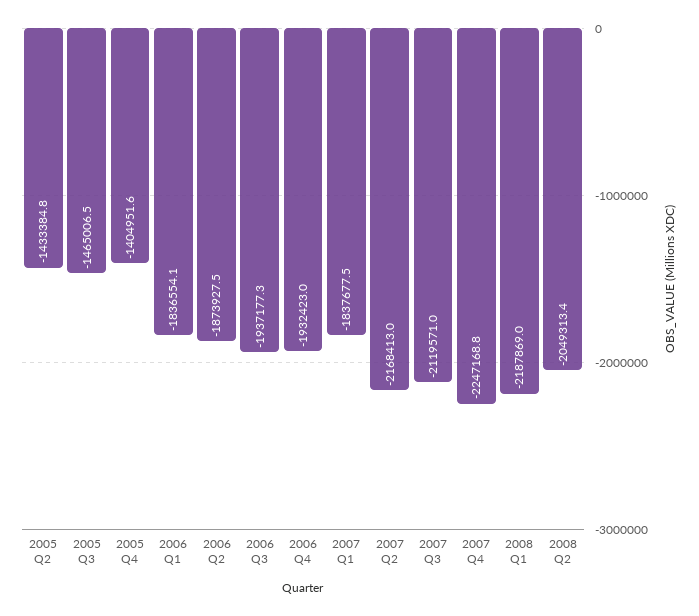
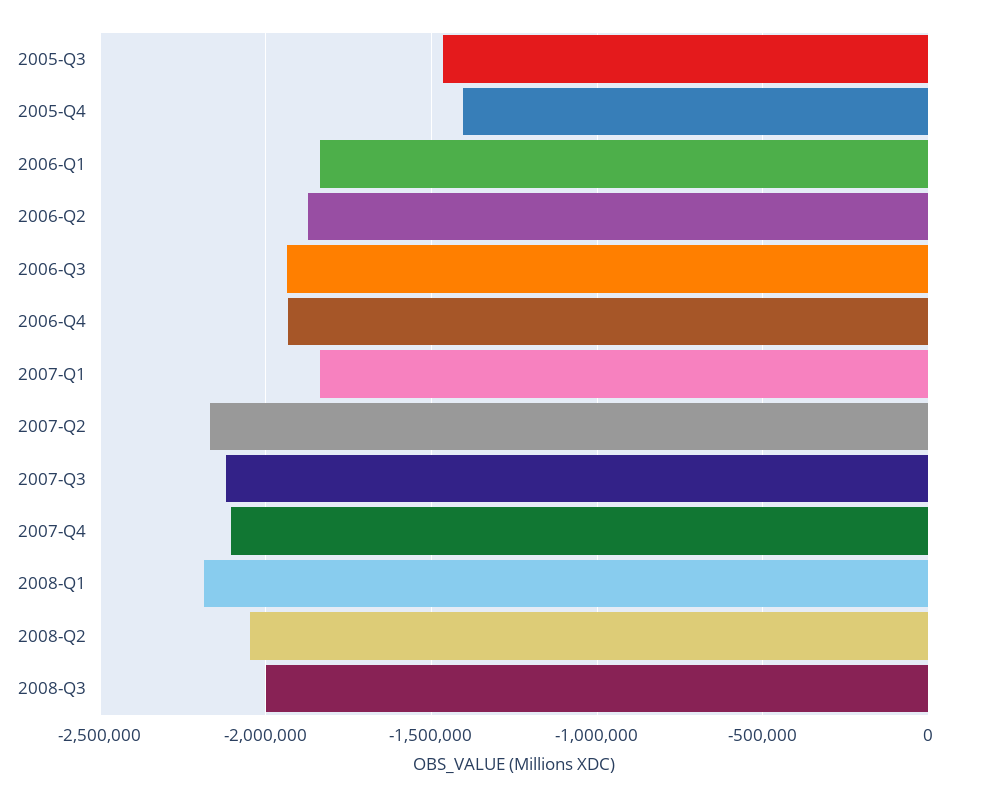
2005 Q2: -1433384.8 -> none
2007 Q4: -2247168.8 -> -2100000
2008-Q3: none -> -2000000

